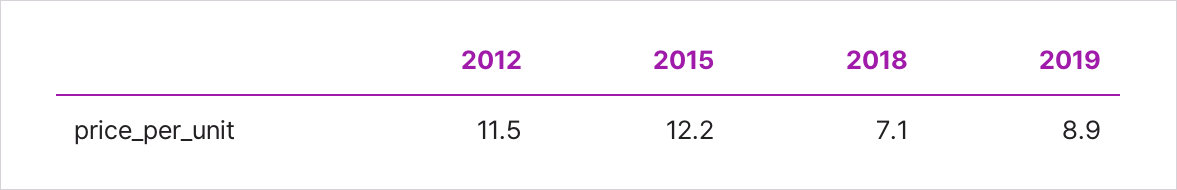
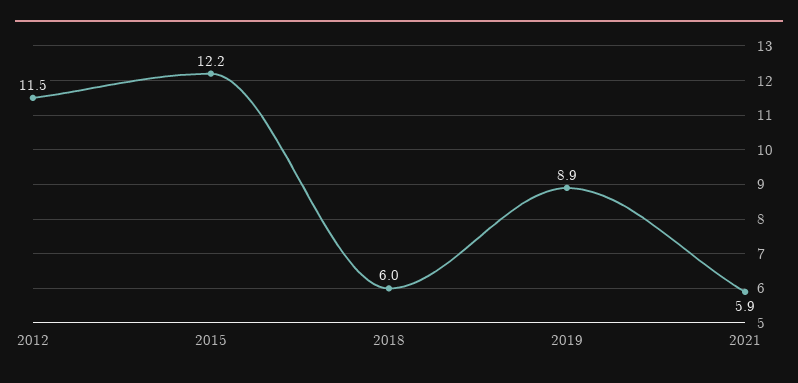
2018: 7.1 -> 6
2021: none -> 5.9

